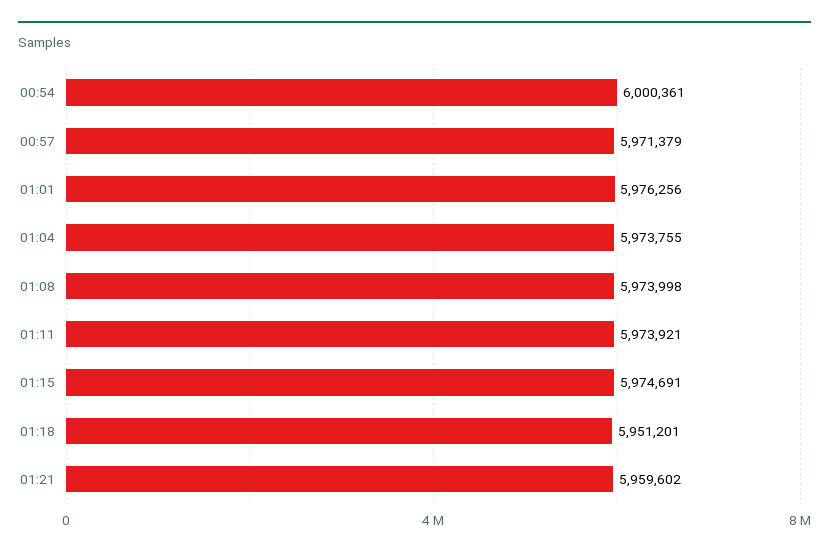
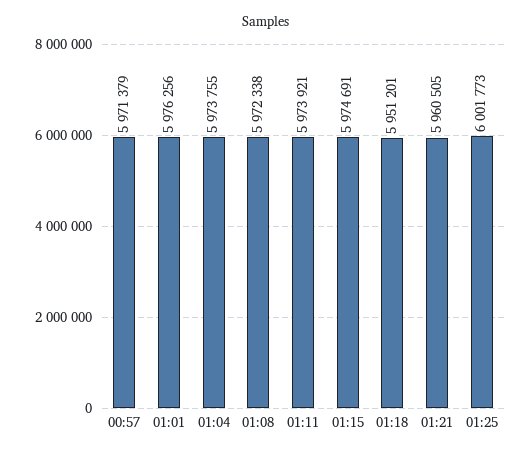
00:54: 6000361 -> none
01:08: 5973998 -> 5972338
01:21: 5959602 -> 5960505
01:25: none -> 6001773

